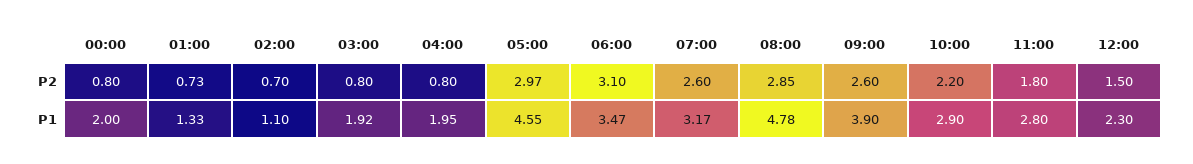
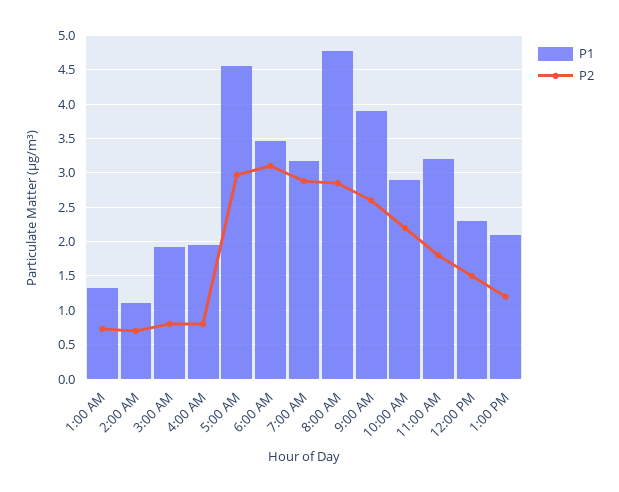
P2, 00:00: 0.8 -> none
P2, 07:00: 2.6 -> 2.9
P1, 00:00: 2 -> none
P1, 11:00: 2.8 -> 3.2
P1, 1:00 PM: none -> 2.1
P2, 1:00 PM: none -> 1.2

